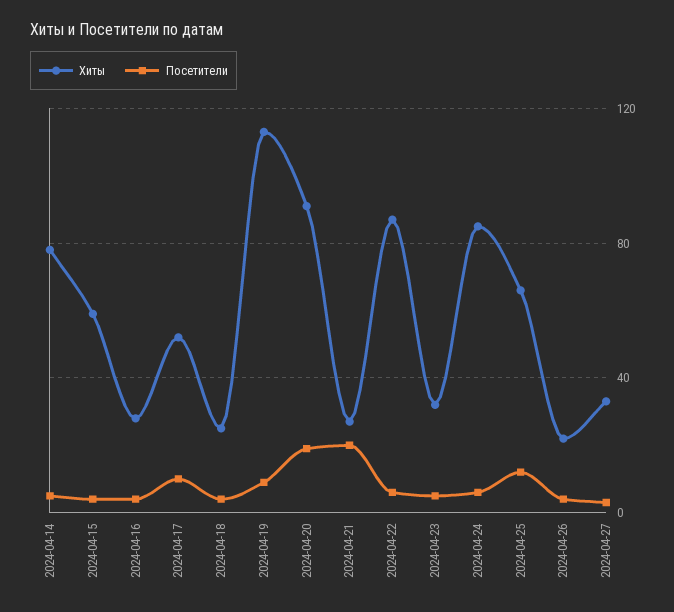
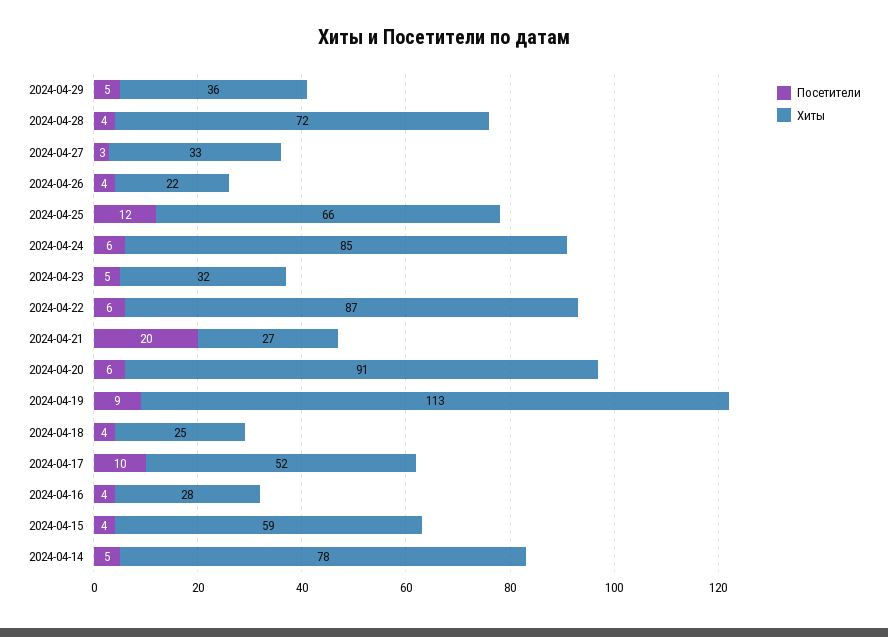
Посетители, 2024-04-20: 20 -> 6
Посетители, 2024-04-29: none -> 5
Хиты, 2024-04-29: none -> 36
Посетители, 2024-04-28: none -> 4
Хиты, 2024-04-28: none -> 72

